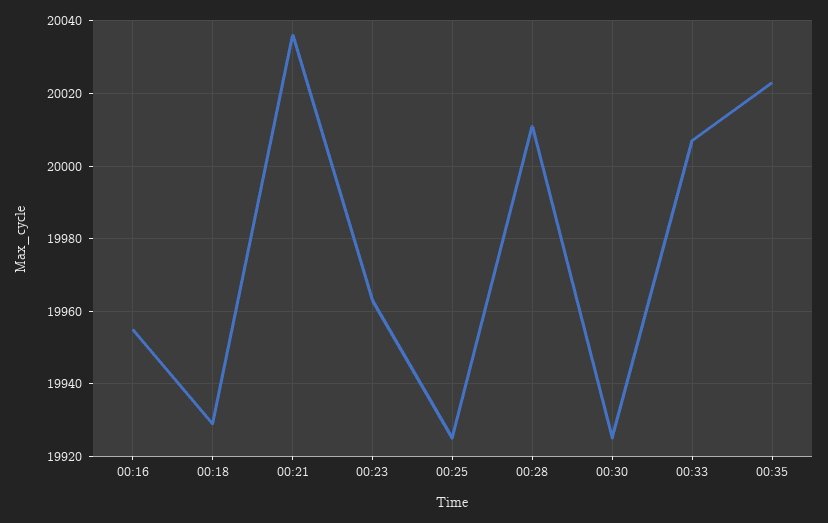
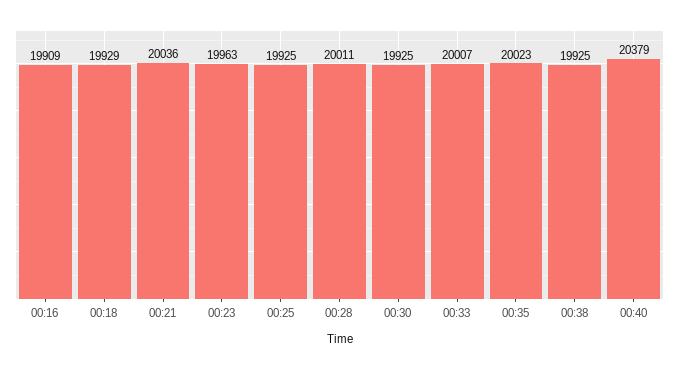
00:16: 19955 -> 19909
00:38: none -> 19925
00:40: none -> 20379

